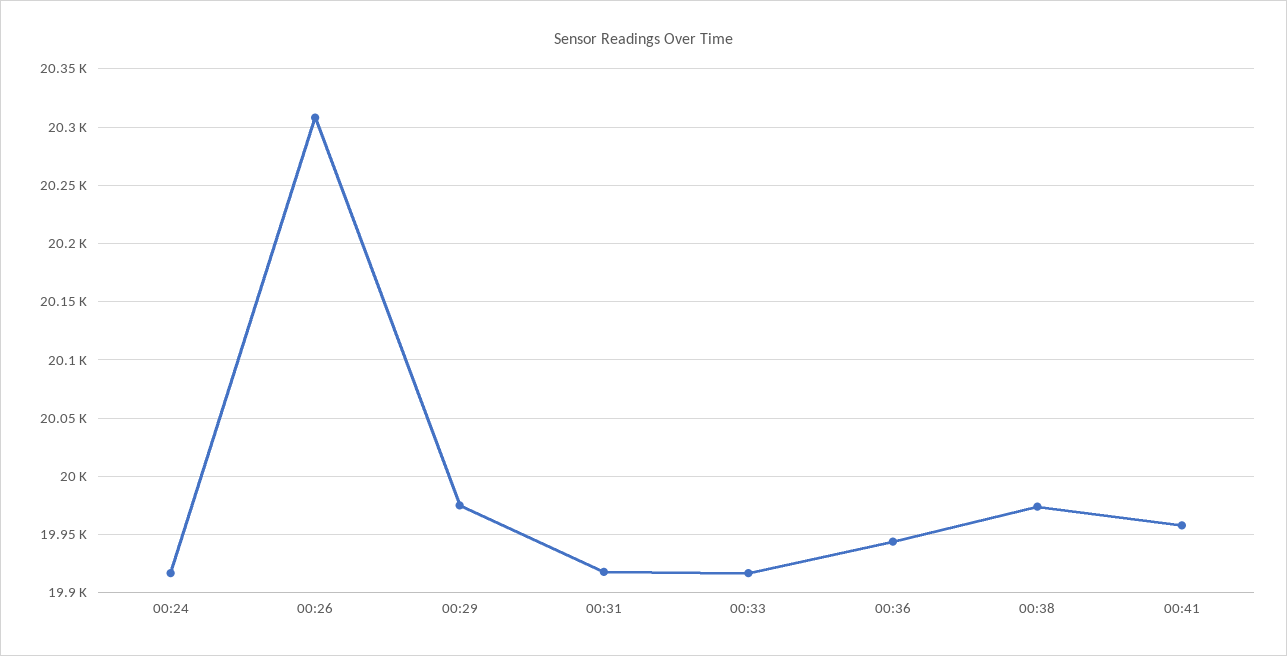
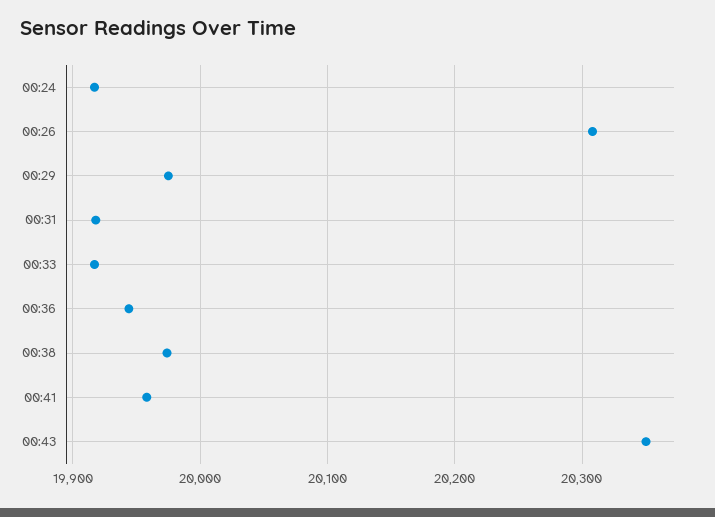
00:43: none -> 20350

